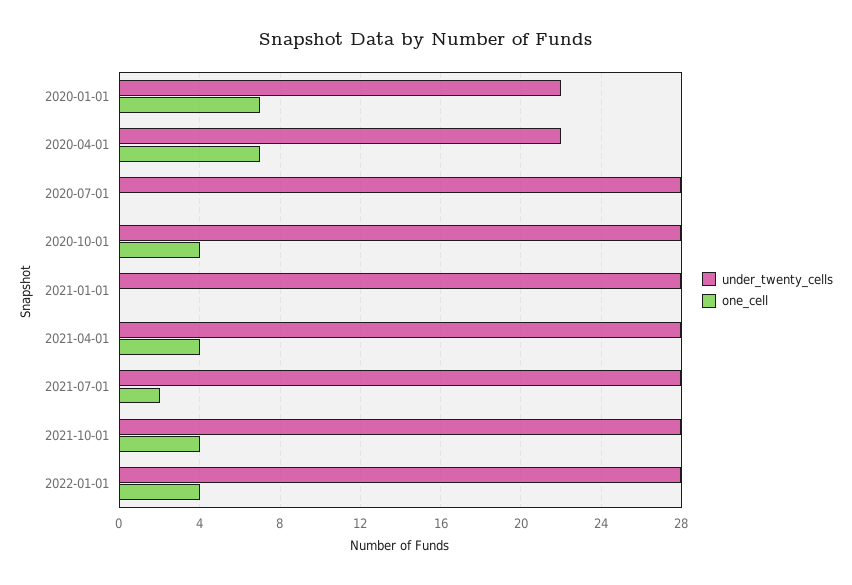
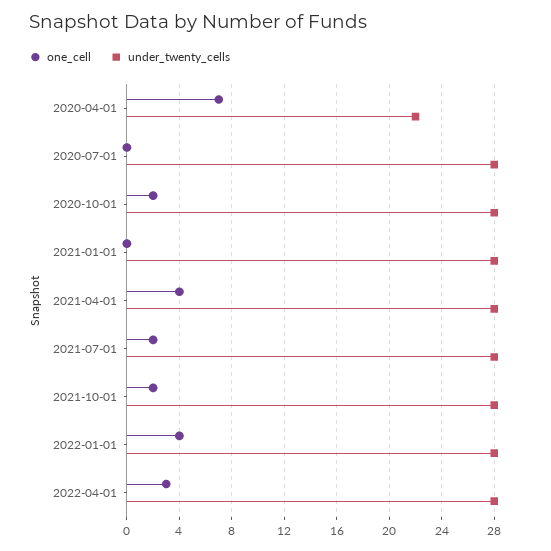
under_twenty_cells, 2020-01-01: 22 -> none
one_cell, 2020-01-01: 7 -> none
one_cell, 2020-10-01: 4 -> 2
one_cell, 2021-10-01: 4 -> 2
one_cell, 2022-04-01: none -> 3
under_twenty_cells, 2022-04-01: none -> 28

